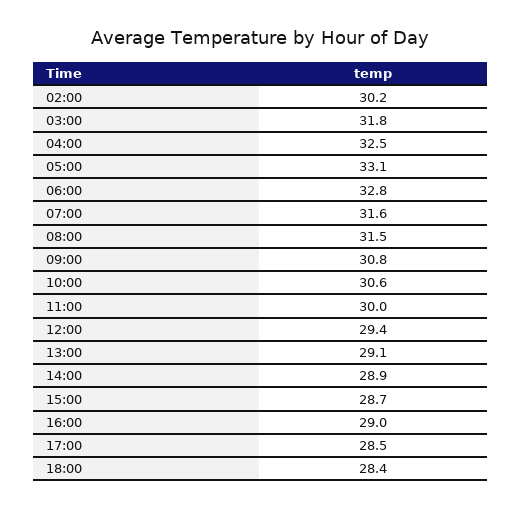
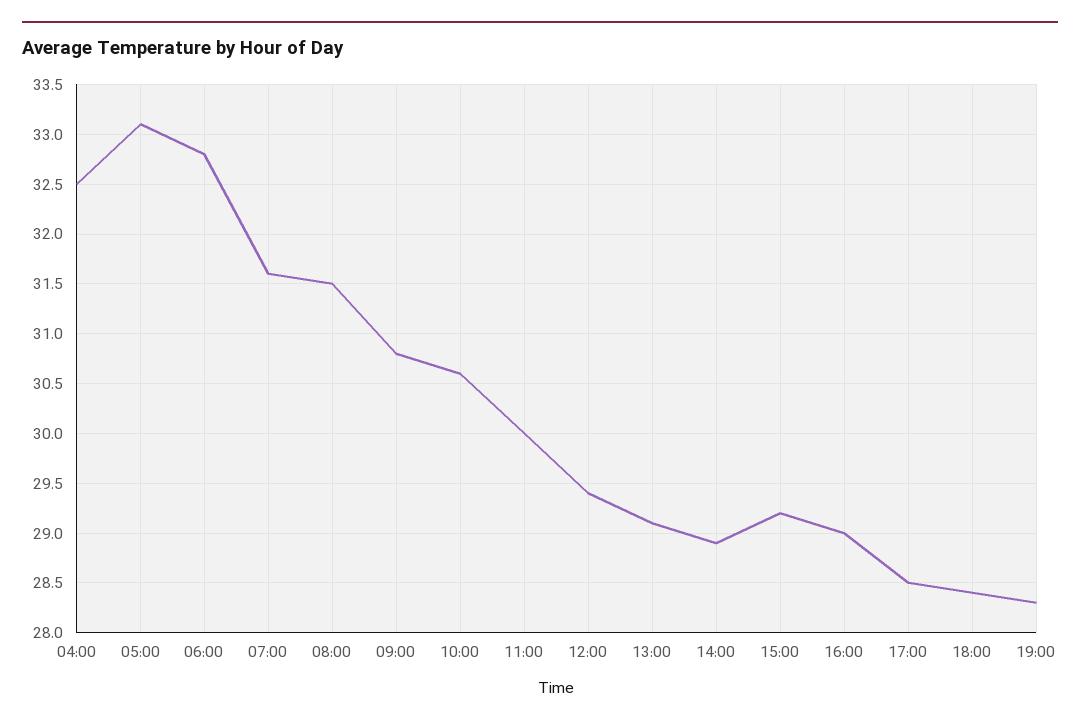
02:00: 30.2 -> none
03:00: 31.8 -> none
15:00: 28.7 -> 29.2
19:00: none -> 28.3

